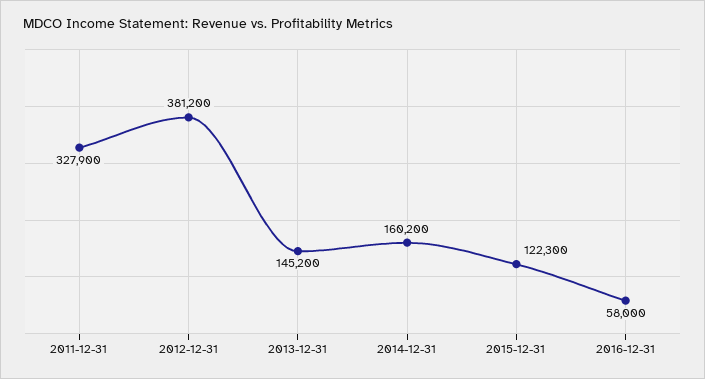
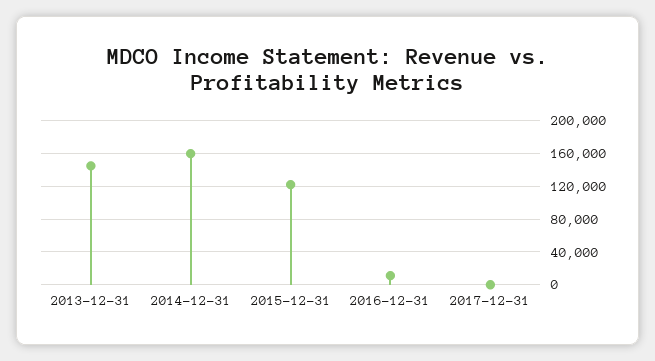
2011-12-31: 327900 -> none
2012-12-31: 381200 -> none
2016-12-31: 58000 -> 10000
2017-12-31: none -> 0

